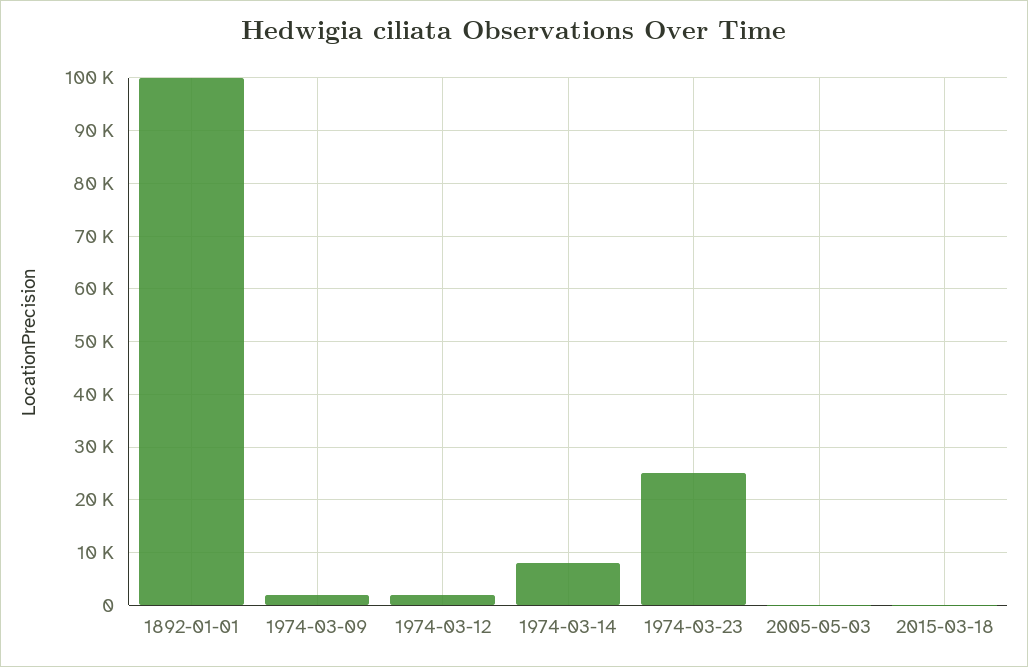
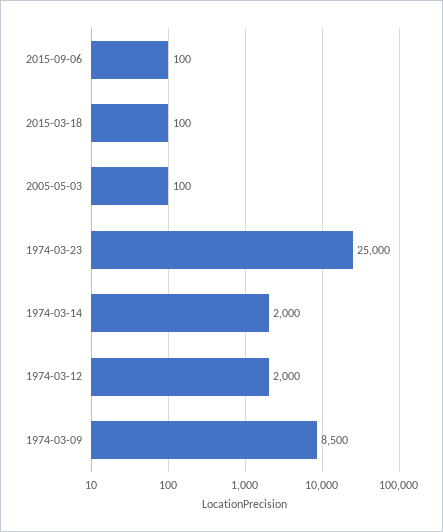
1892-01-01: 100000 -> none
1974-03-09: 2000 -> 8500
1974-03-14: 8000 -> 2000
2015-09-06: none -> 100

